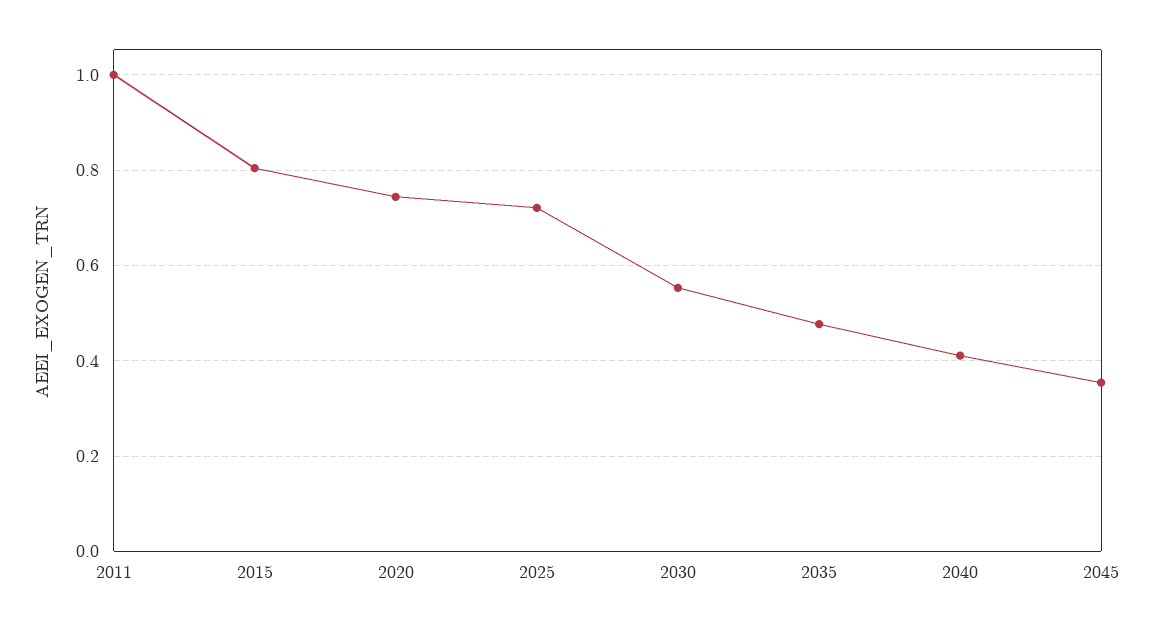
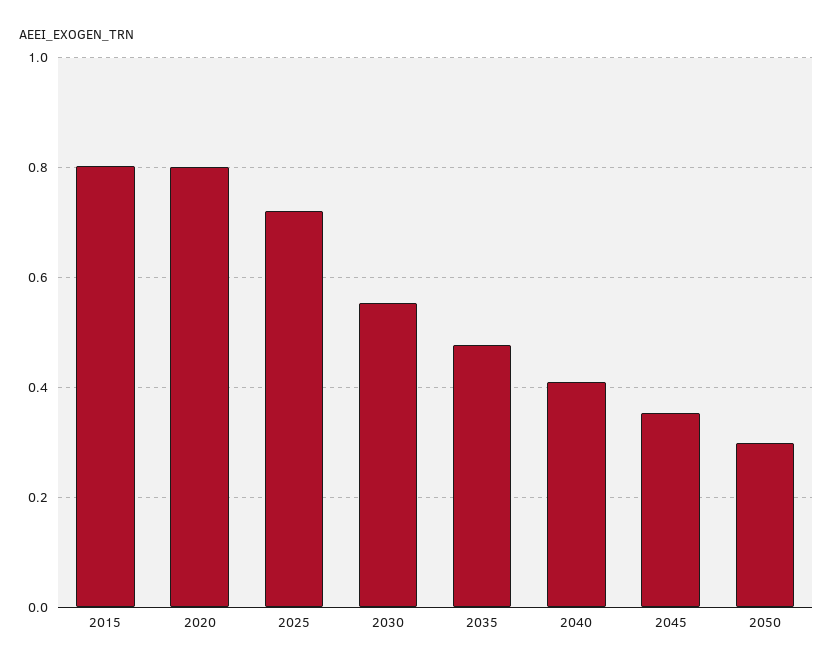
2011: 1 -> none
2020: 0.74 -> 0.8
2050: none -> 0.3

